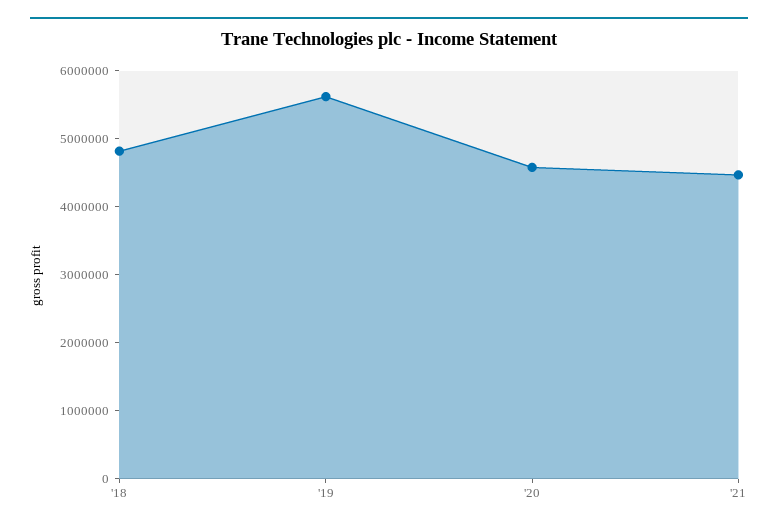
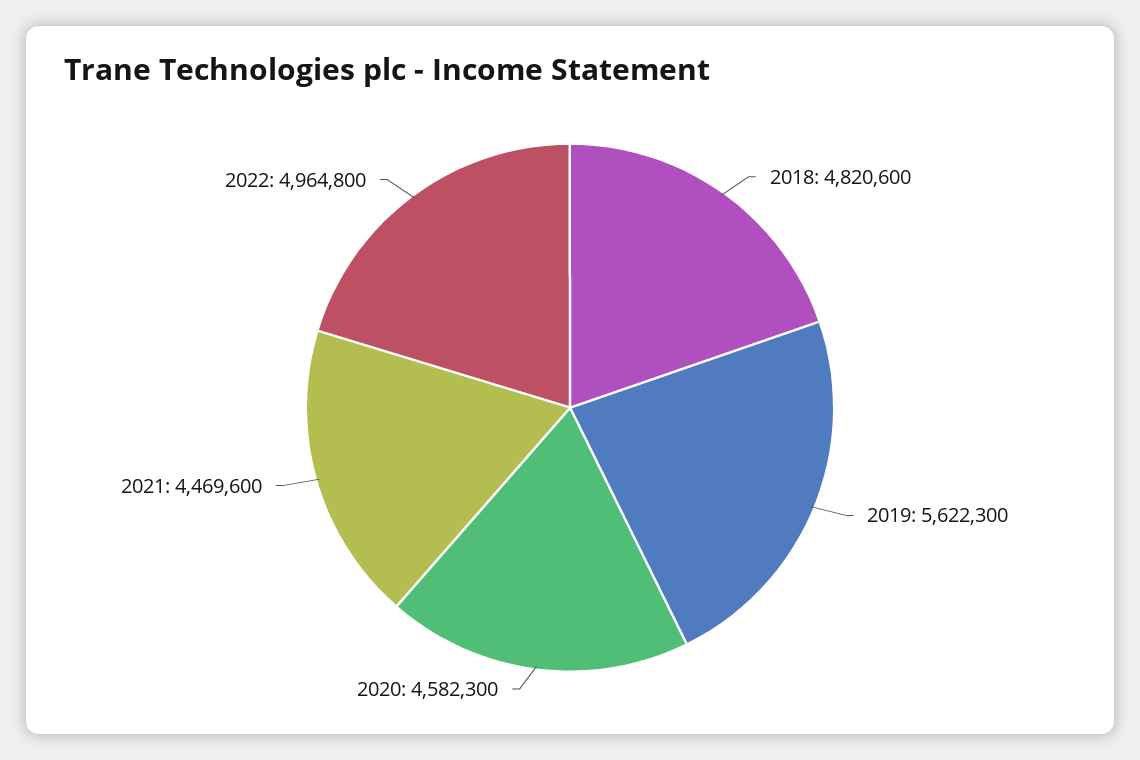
2022: none -> 4964800

